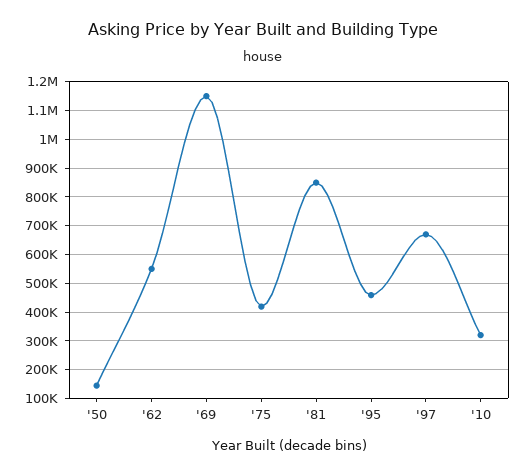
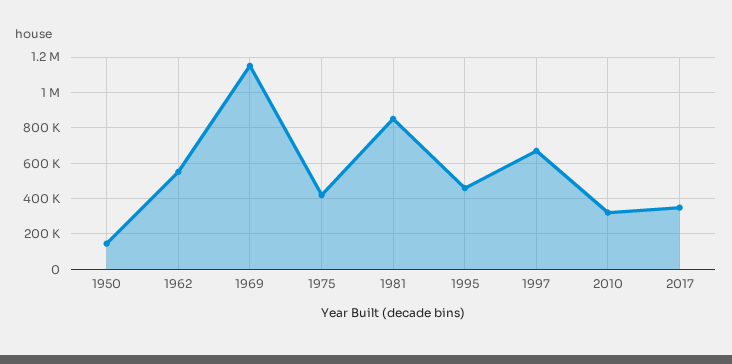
2017: none -> 350000

